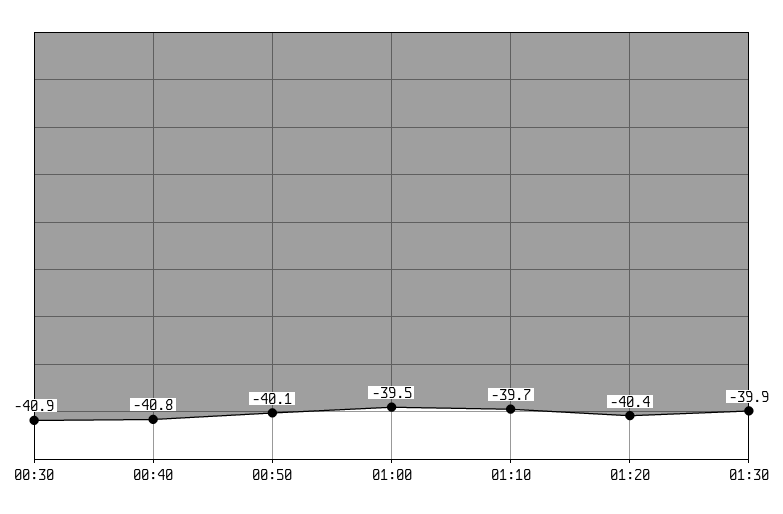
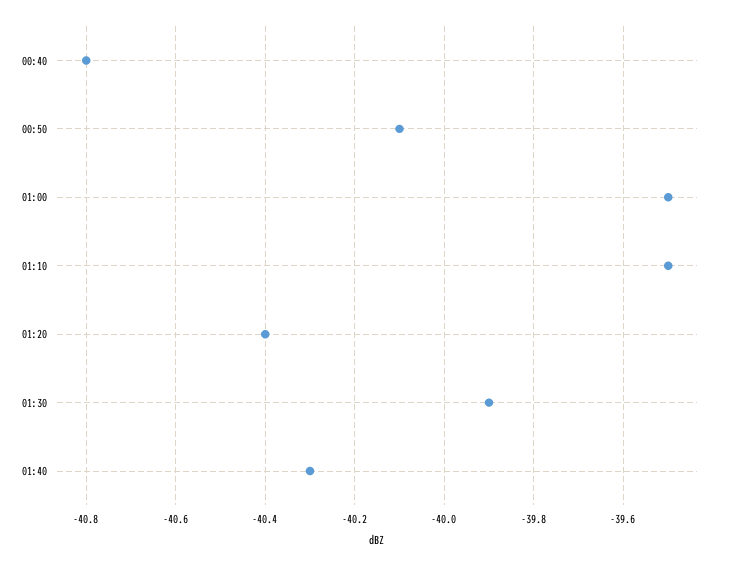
00:30: -40.9 -> none
01:10: -39.7 -> -39.5
01:40: none -> -40.3

